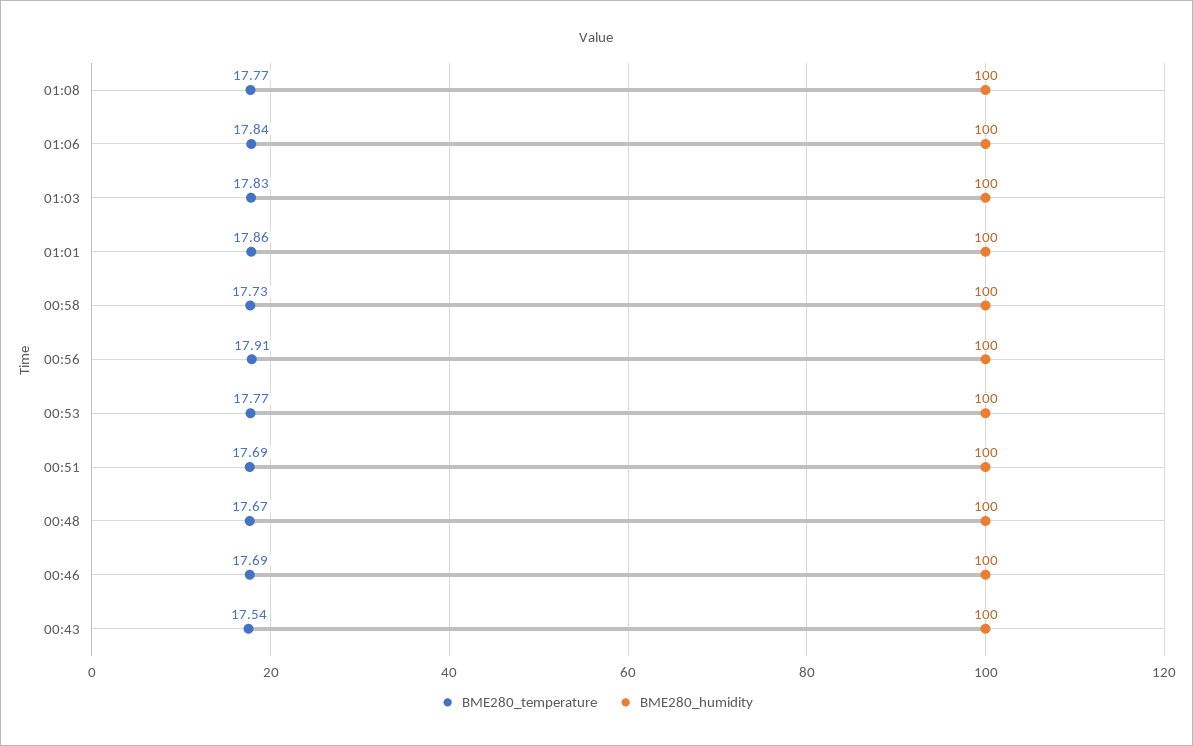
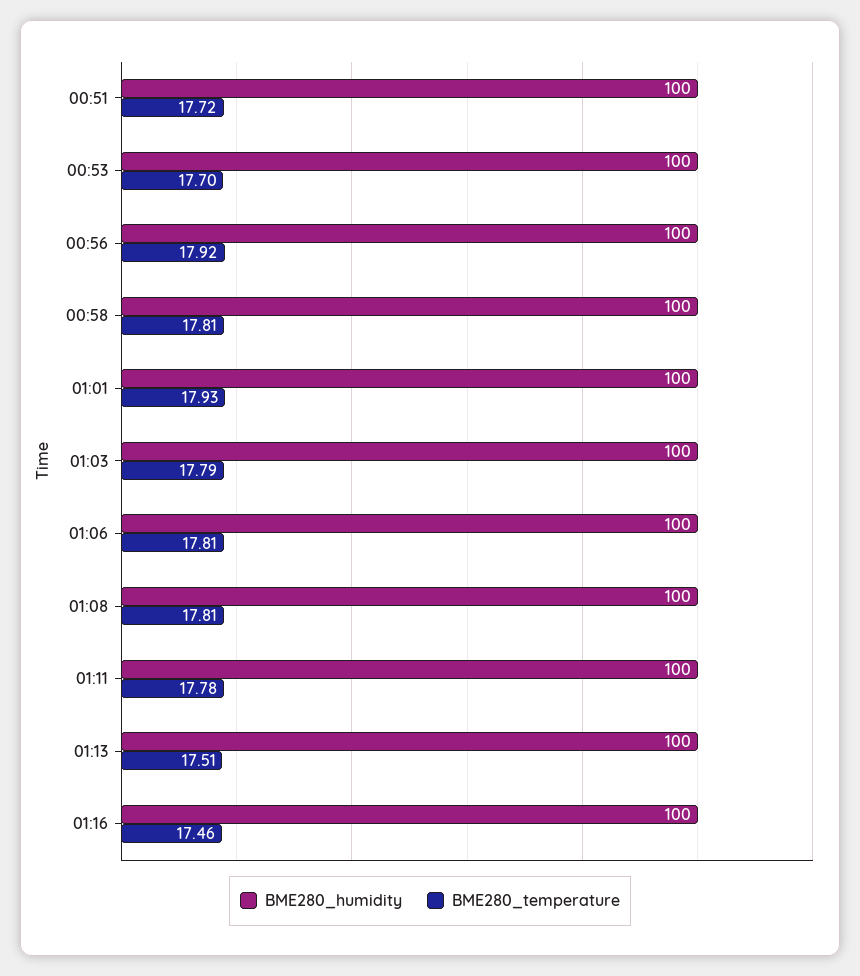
BME280_temperature, 01:08: 17.77 -> 17.81
BME280_temperature, 01:06: 17.84 -> 17.81
BME280_temperature, 01:03: 17.83 -> 17.79
BME280_temperature, 01:01: 17.86 -> 17.93
BME280_temperature, 00:58: 17.73 -> 17.81
BME280_temperature, 00:56: 17.91 -> 17.92
BME280_temperature, 00:53: 17.77 -> 17.7
BME280_temperature, 00:51: 17.69 -> 17.72
BME280_temperature, 00:48: 17.67 -> none
BME280_humidity, 00:48: 100 -> none
BME280_temperature, 00:46: 17.69 -> none
BME280_humidity, 00:46: 100 -> none
BME280_temperature, 00:43: 17.54 -> none
BME280_humidity, 00:43: 100 -> none
BME280_humidity, 01:11: none -> 100
BME280_temperature, 01:11: none -> 17.78
BME280_humidity, 01:13: none -> 100
BME280_temperature, 01:13: none -> 17.51
BME280_humidity, 01:16: none -> 100
BME280_temperature, 01:16: none -> 17.46

